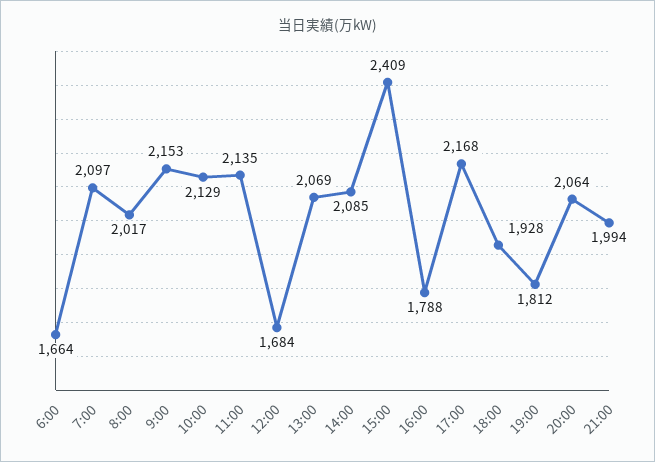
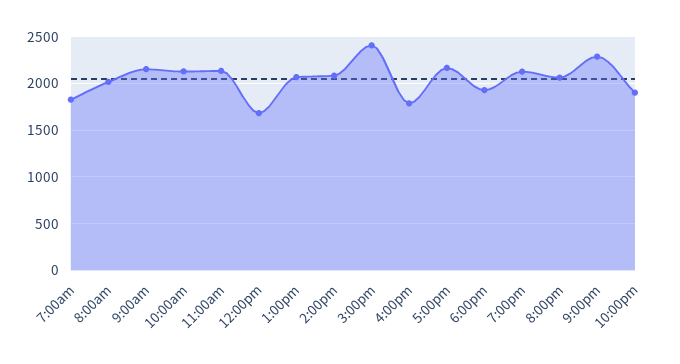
6:00: 1664 -> none
7:00: 2097 -> 1800
19:00: 1812 -> 2100
21:00: 1994 -> 2300
10:00pm: none -> 1900

